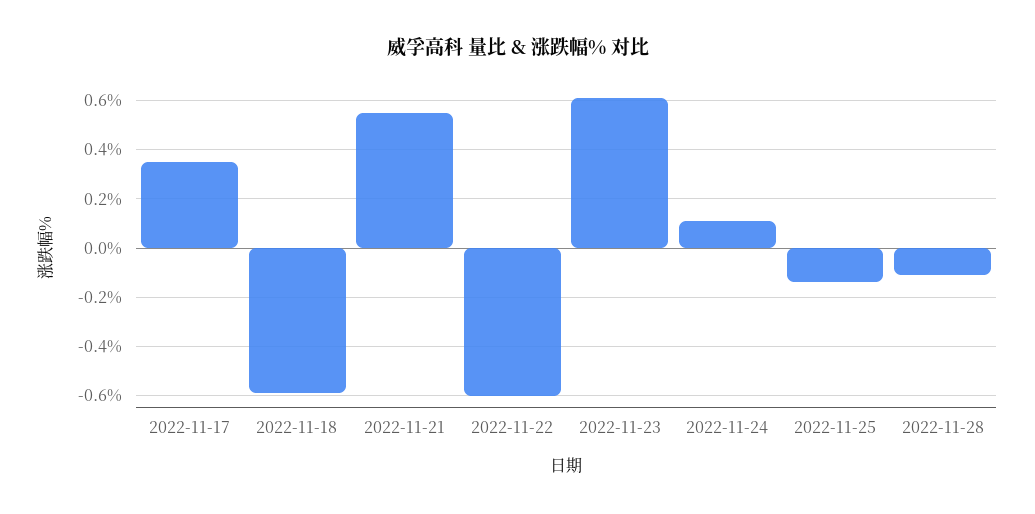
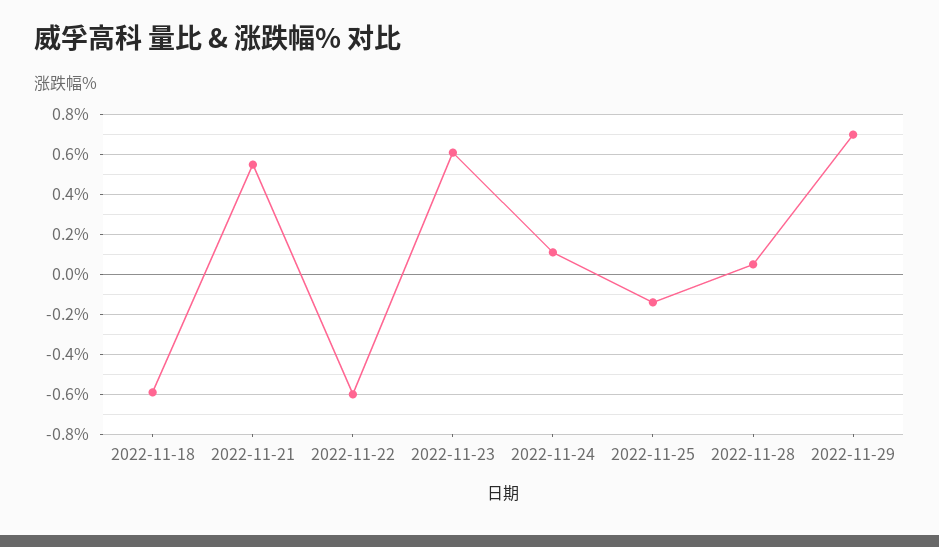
2022-11-17: 0.35 -> none
2022-11-28: -0.1 -> 0.05
2022-11-29: none -> 0.7

